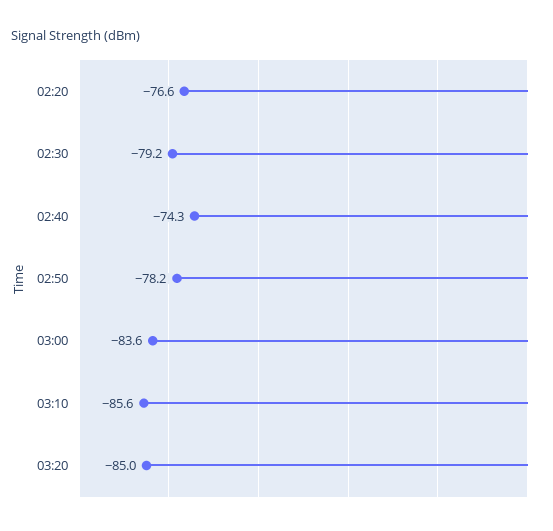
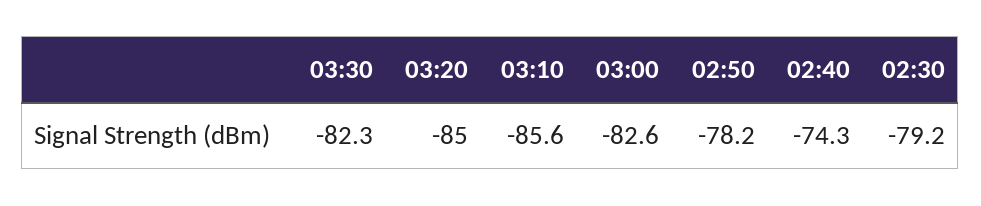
02:20: -76.6 -> none
03:00: -83.6 -> -82.6
03:30: none -> -82.3

